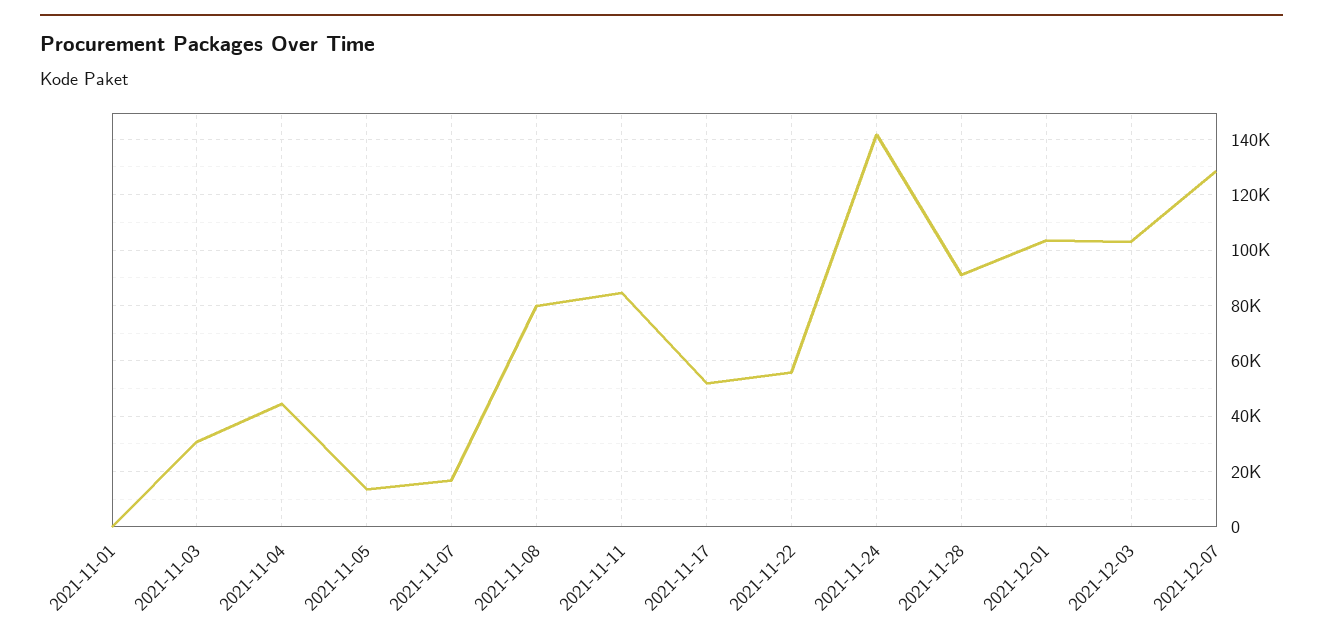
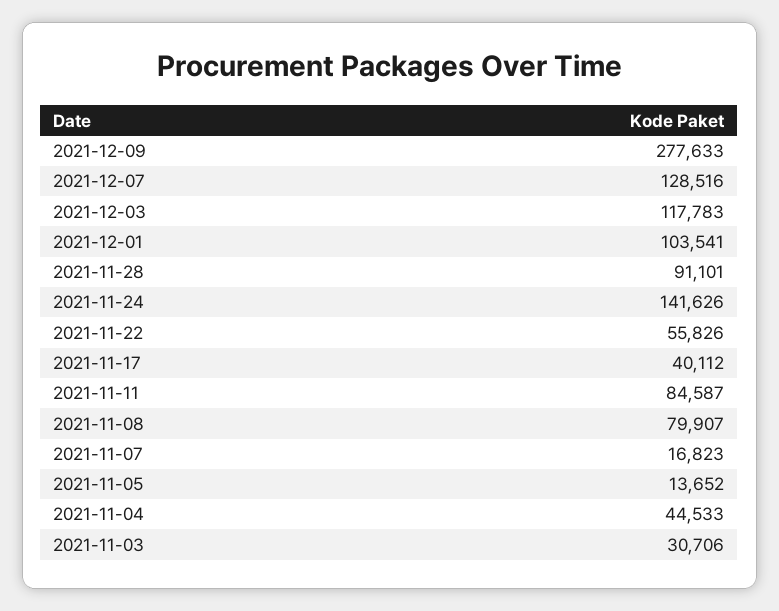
2021-11-01: 0 -> none
2021-11-17: 52500 -> 40112
2021-12-03: 102500 -> 117783
2021-12-09: none -> 277633

